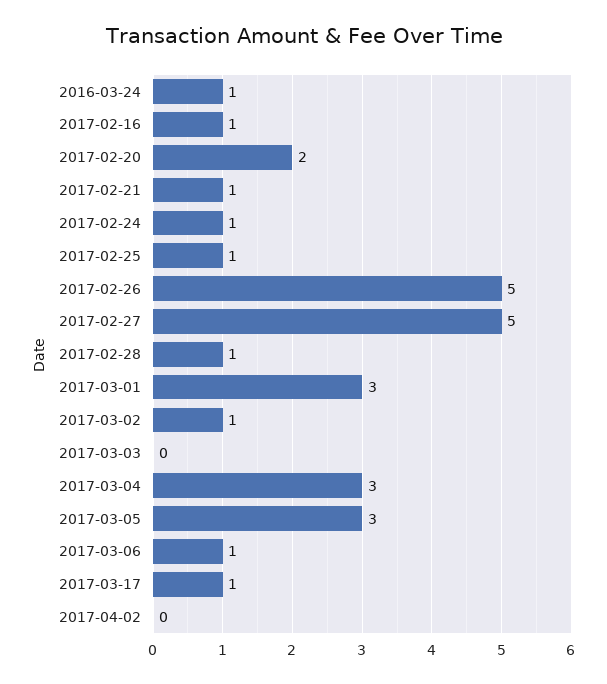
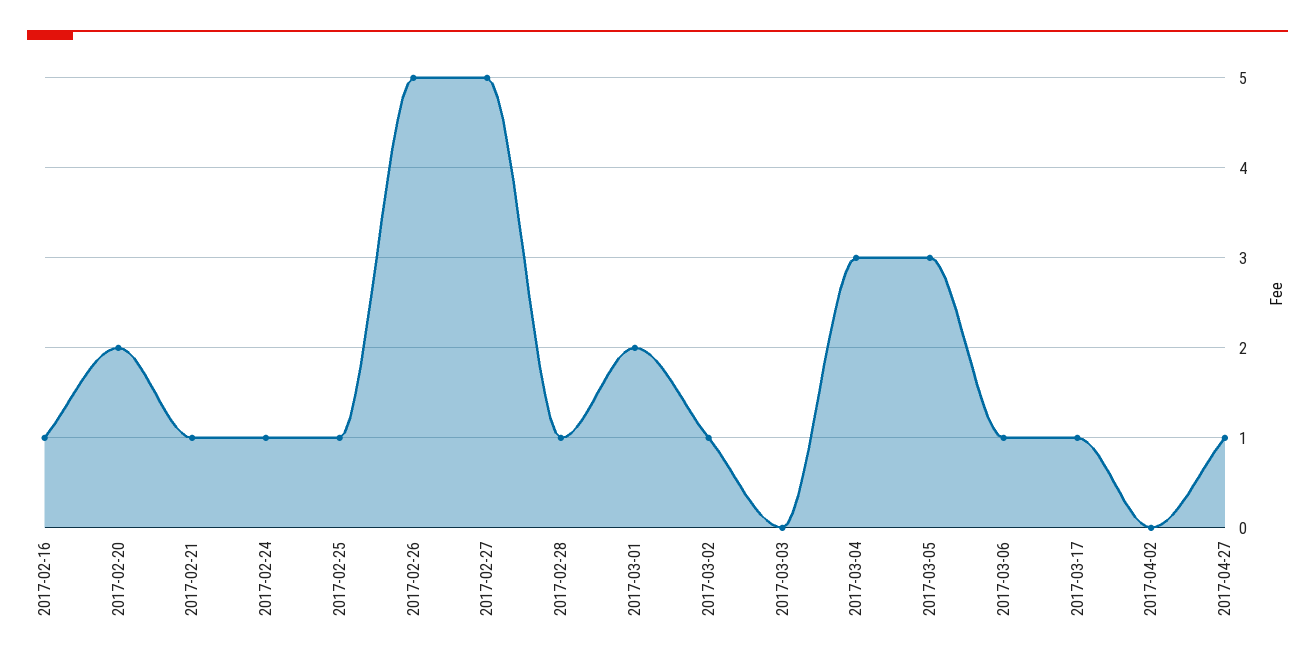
2016-03-24: 1 -> none
2017-03-01: 3 -> 2
2017-04-27: none -> 1

